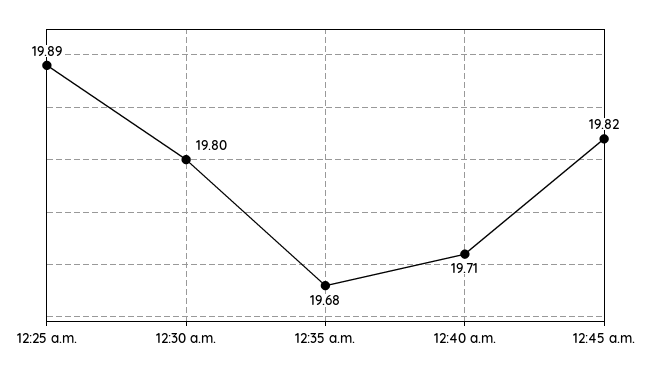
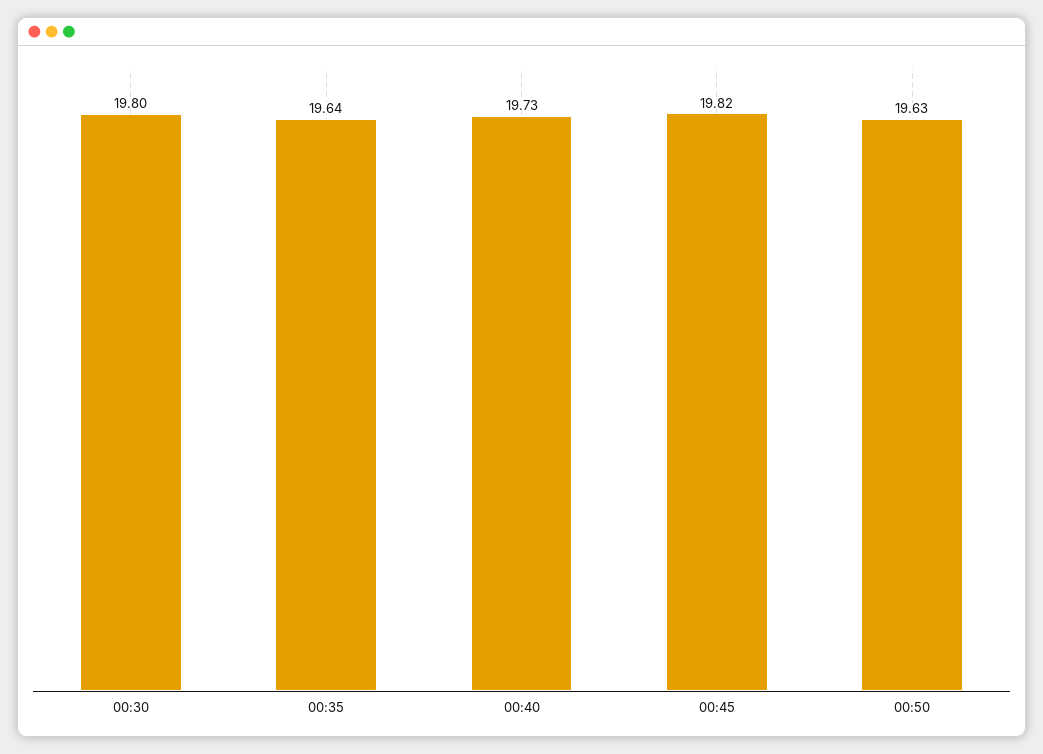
12:25 a.m.: 19.89 -> none
12:35 a.m.: 19.68 -> 19.64
12:40 a.m.: 19.71 -> 19.73
00:50: none -> 19.63

